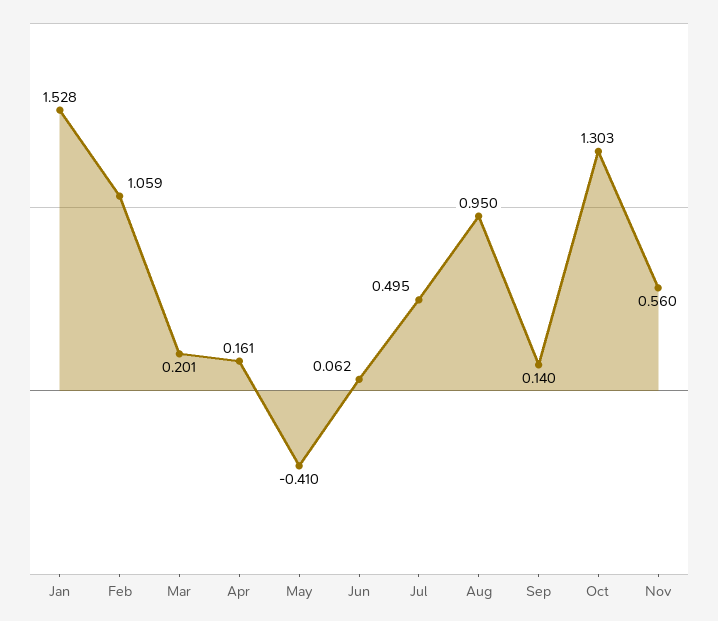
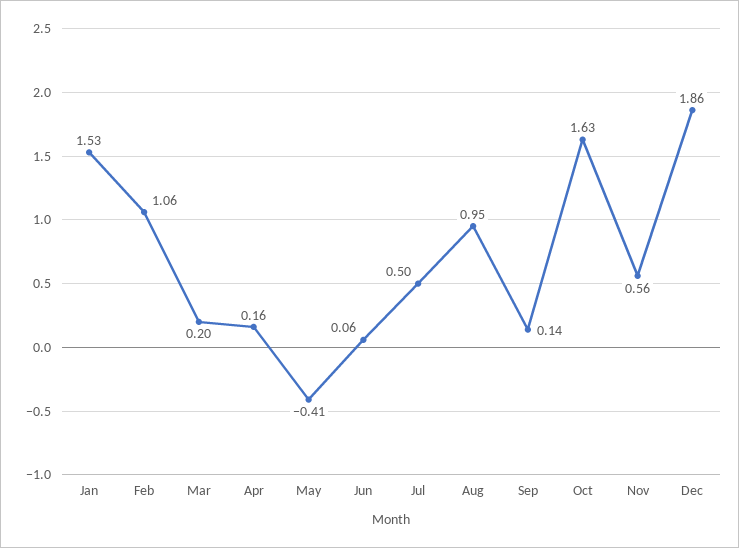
Oct: 1.303 -> 1.63
Dec: none -> 1.86

